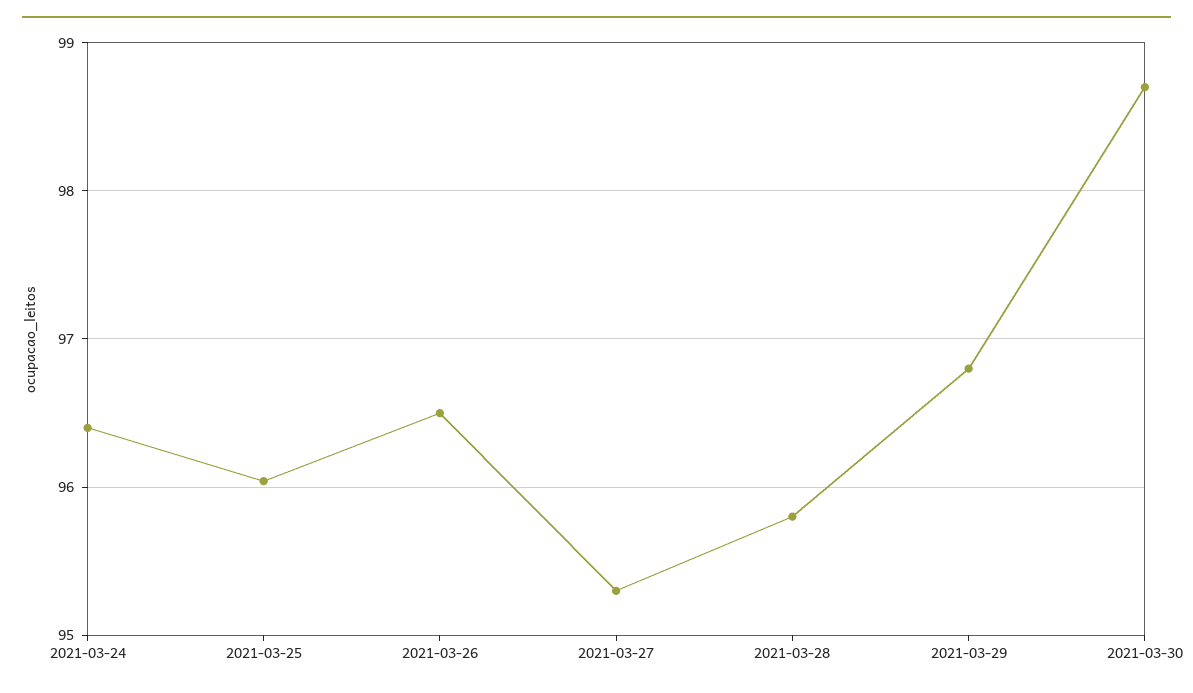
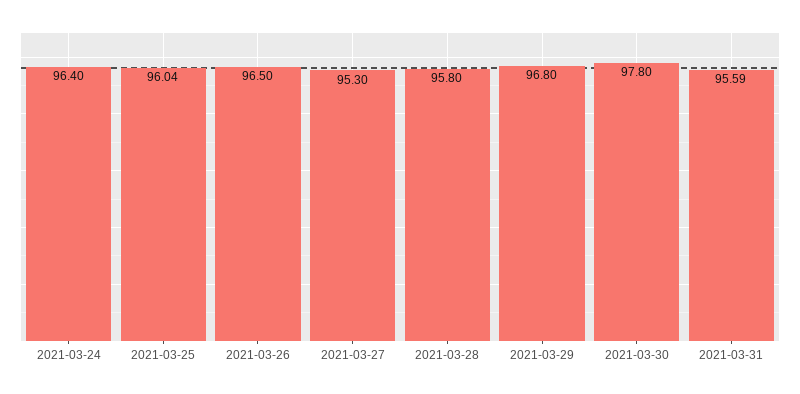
2021-03-30: 98.7 -> 97.8
2021-03-31: none -> 95.59

